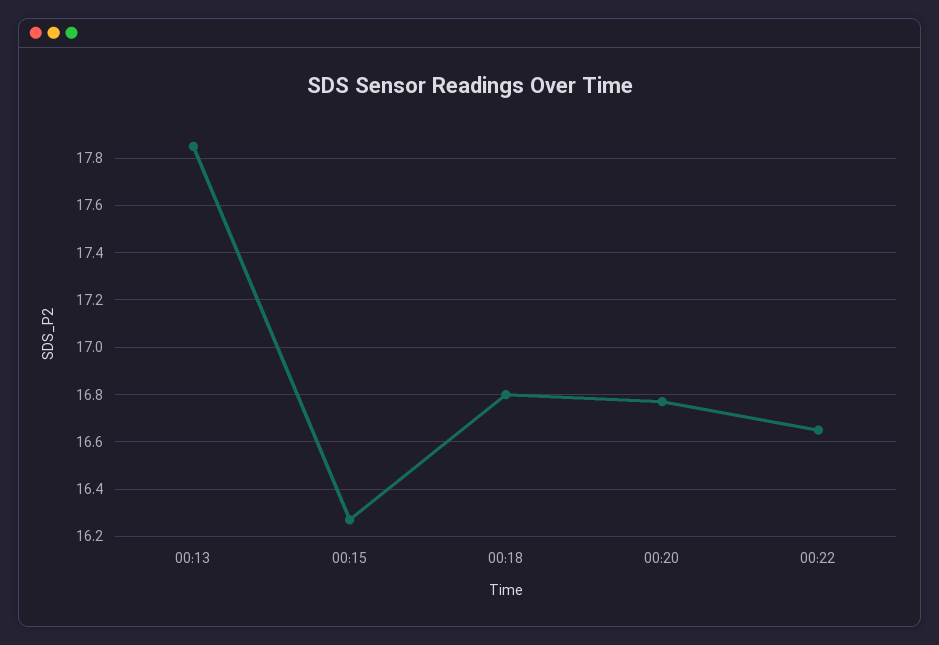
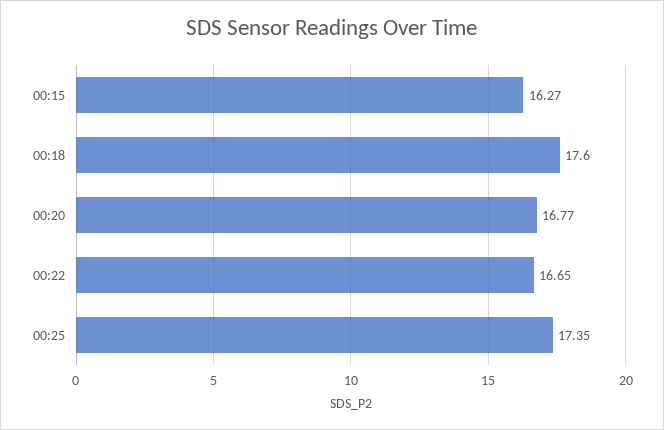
00:13: 17.85 -> none
00:18: 16.8 -> 17.6
00:25: none -> 17.35

